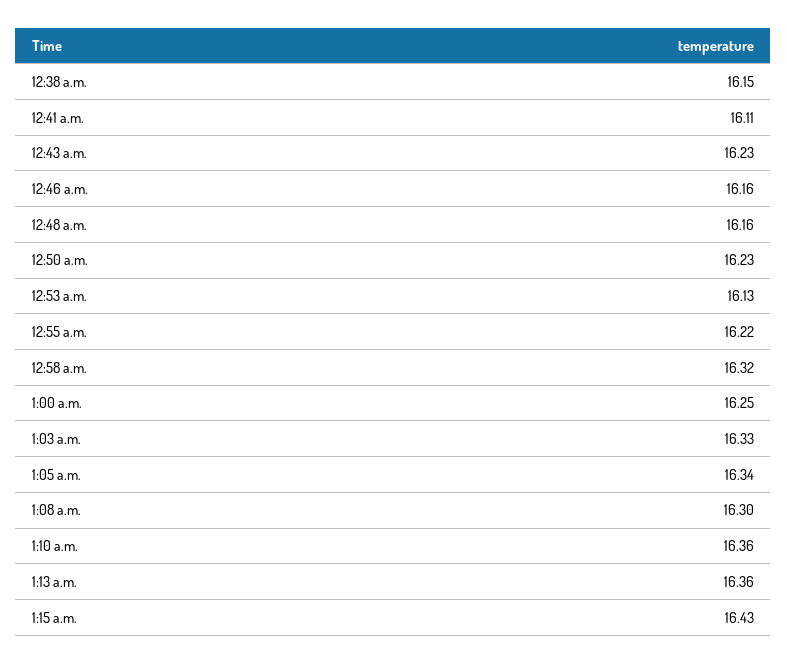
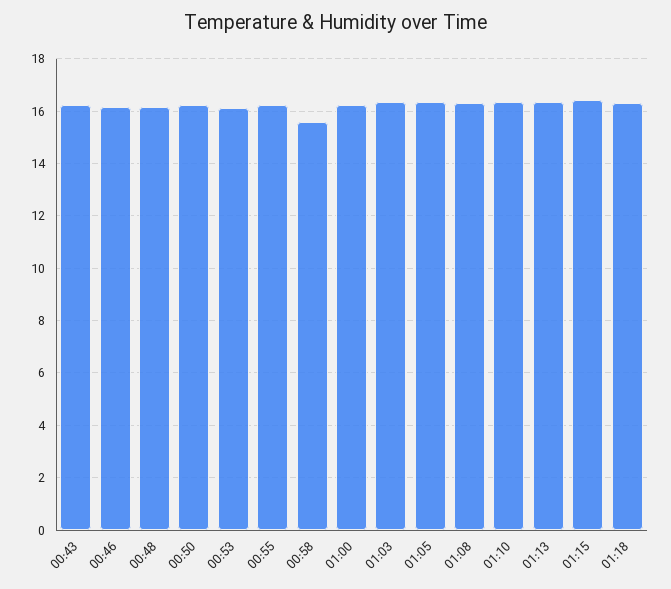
12:38 a.m.: 16.15 -> none
12:41 a.m.: 16.11 -> none
12:58 a.m.: 16.32 -> 15.5
01:18: none -> 16.25

